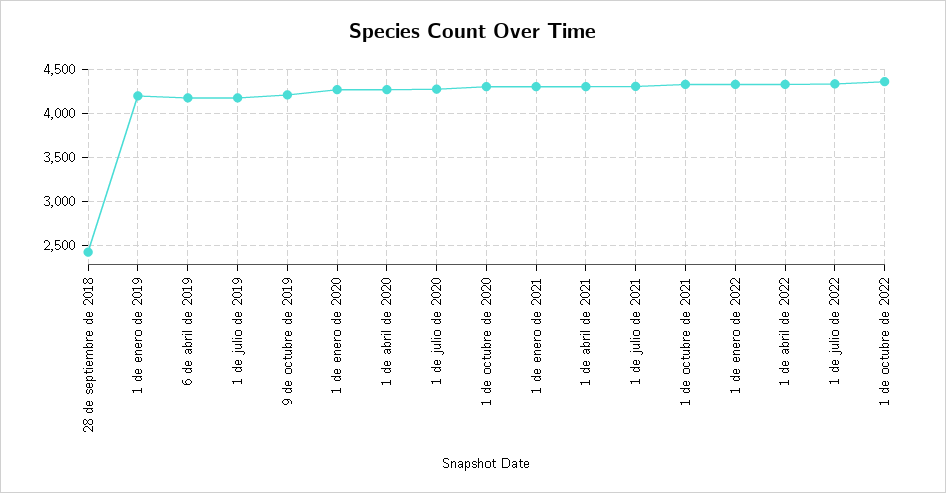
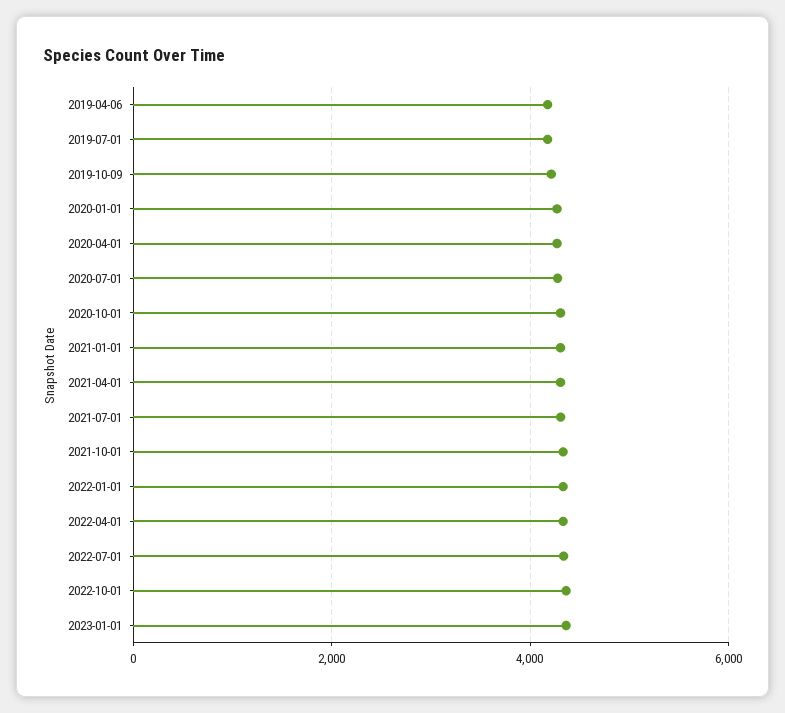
28 de septiembre de 2018: 2400 -> none
1 de enero de 2019: 4200 -> none
2023-01-01: none -> 4400

